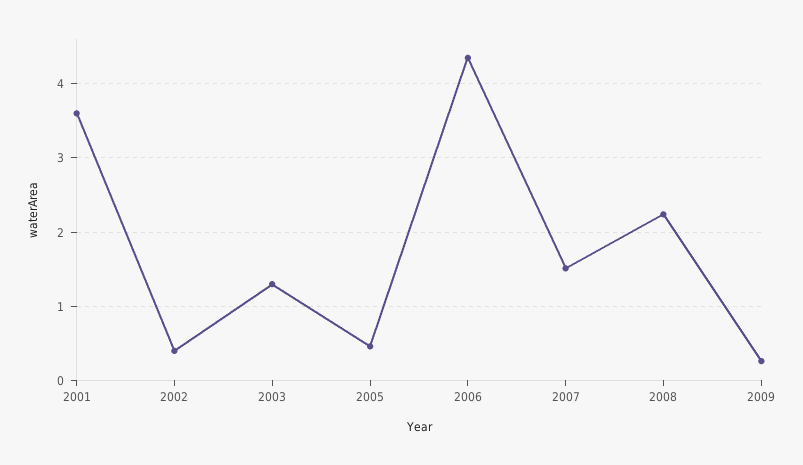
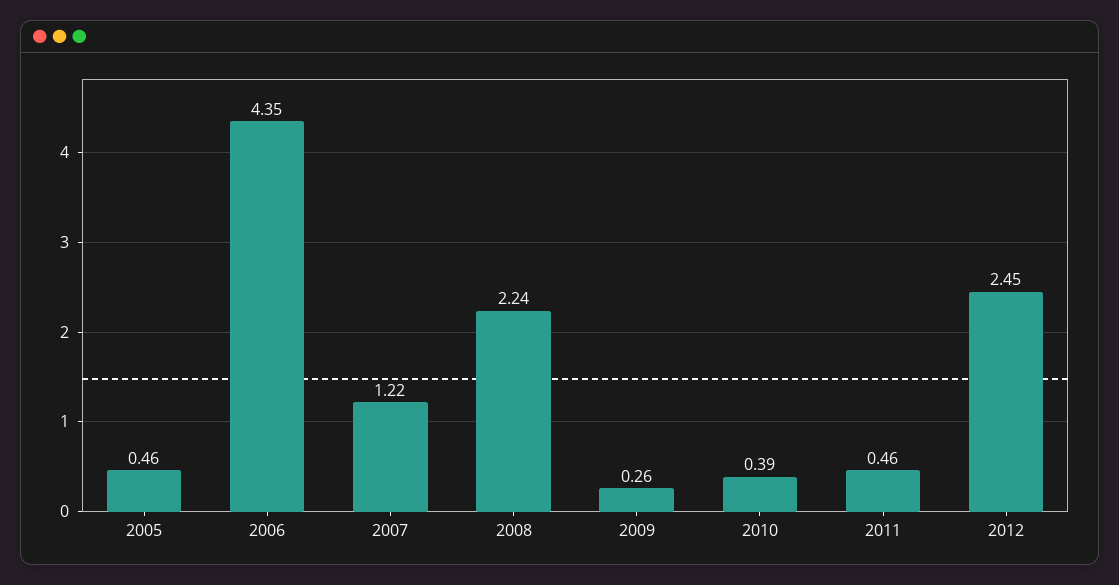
2001: 3.6 -> none
2002: 0.4 -> none
2003: 1.3 -> none
2007: 1.5 -> 1.22
2010: none -> 0.39
2011: none -> 0.46
2012: none -> 2.45

